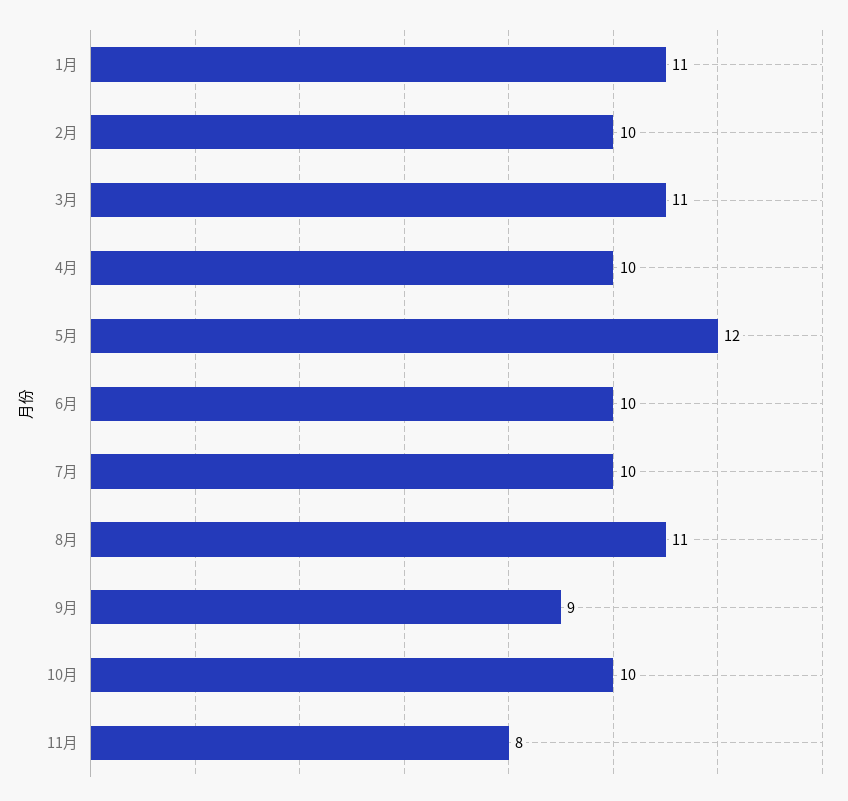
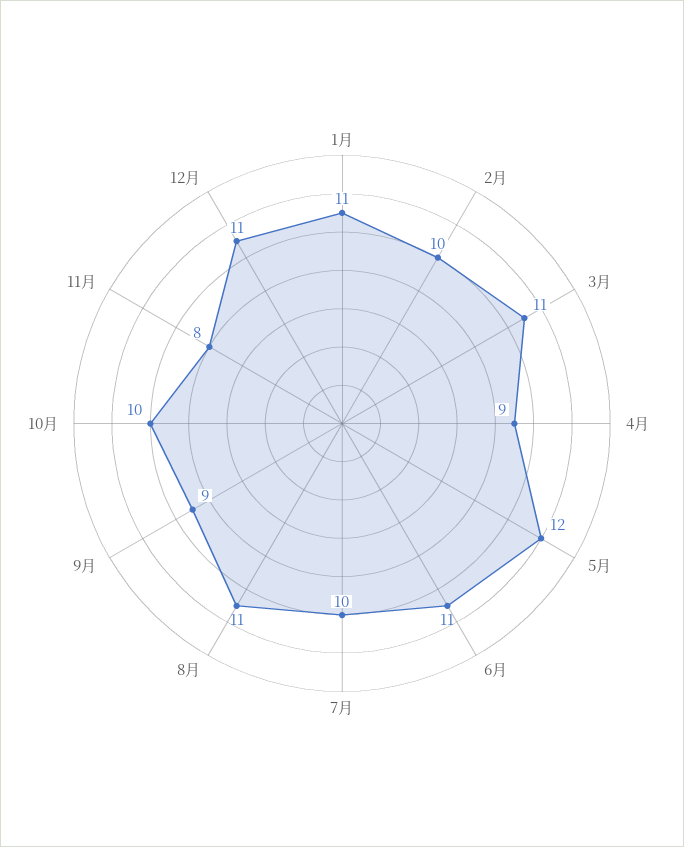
4月: 10 -> 9
6月: 10 -> 11
12月: none -> 11

